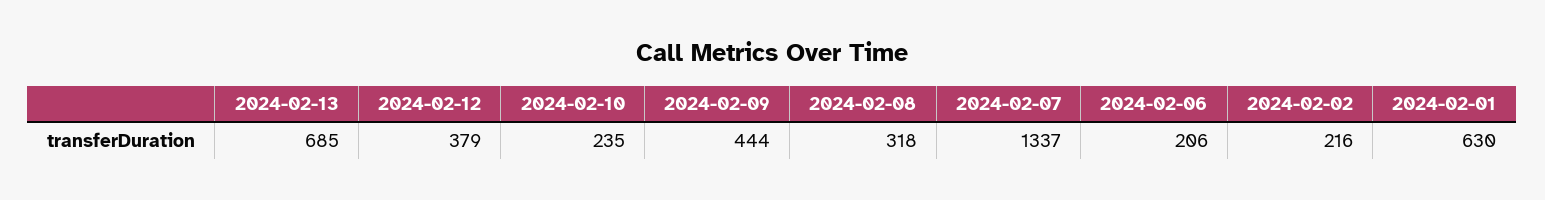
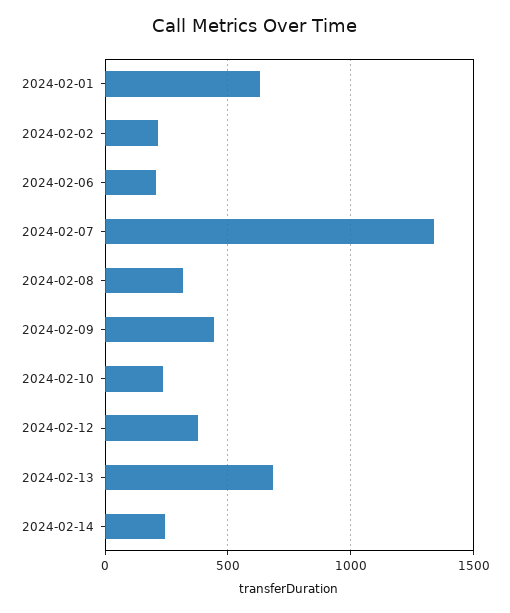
2024-02-14: none -> 250

